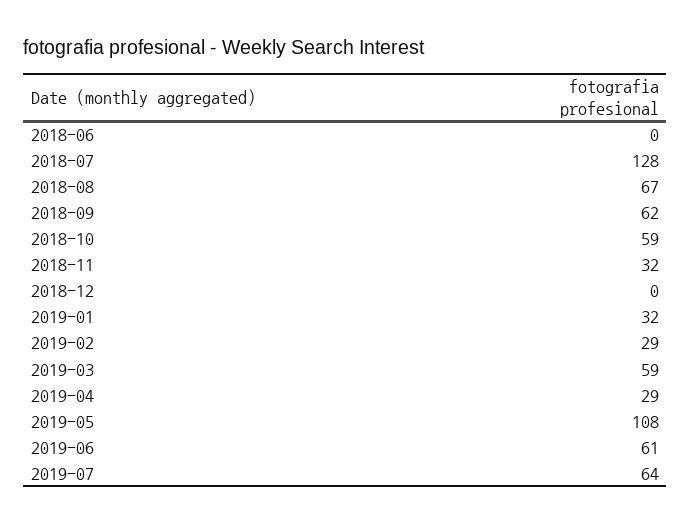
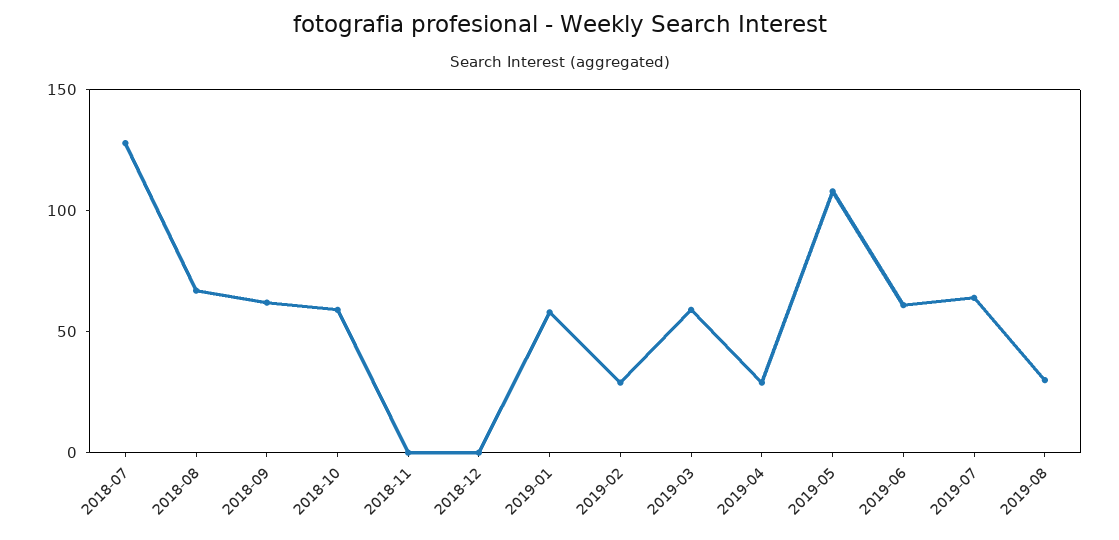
2018-06: 0 -> none
2018-11: 32 -> 0
2019-01: 32 -> 60
2019-08: none -> 30

